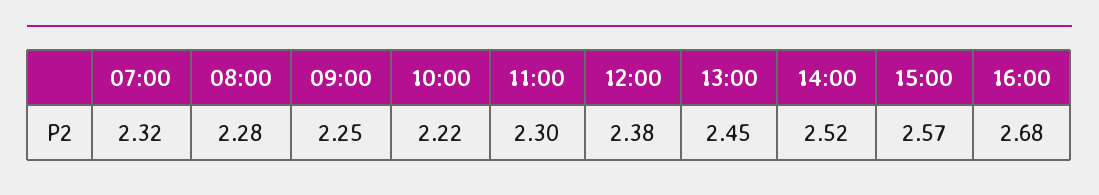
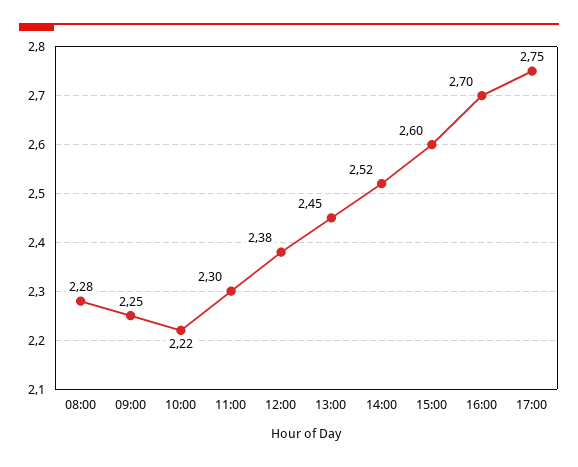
07:00: 2.32 -> none
15:00: 2.57 -> 2.6
16:00: 2.68 -> 2.7
17:00: none -> 2.75

